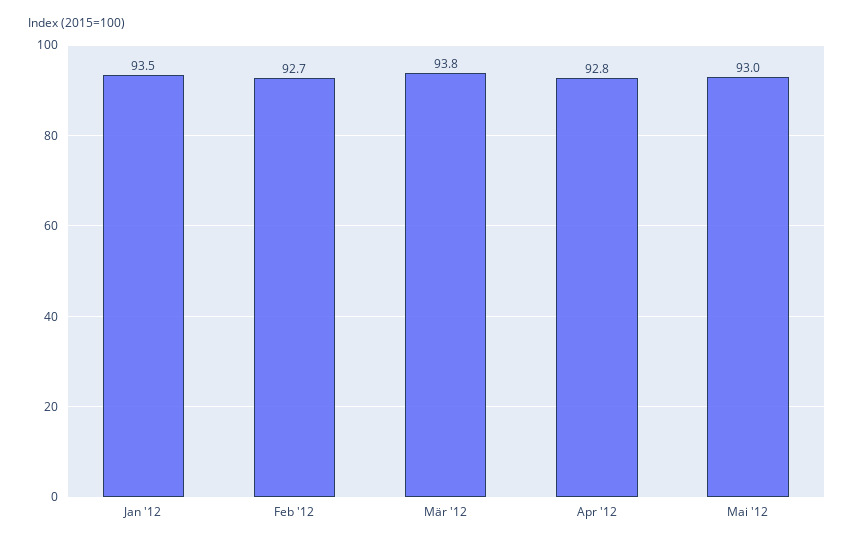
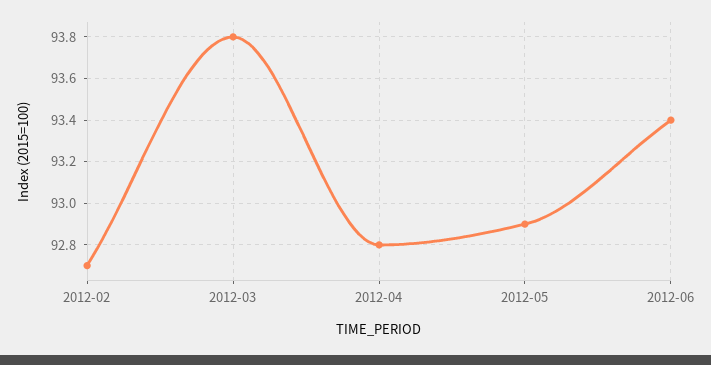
Jan '12: 93.5 -> none
Mai '12: 93 -> 92.9
2012-06: none -> 93.4

